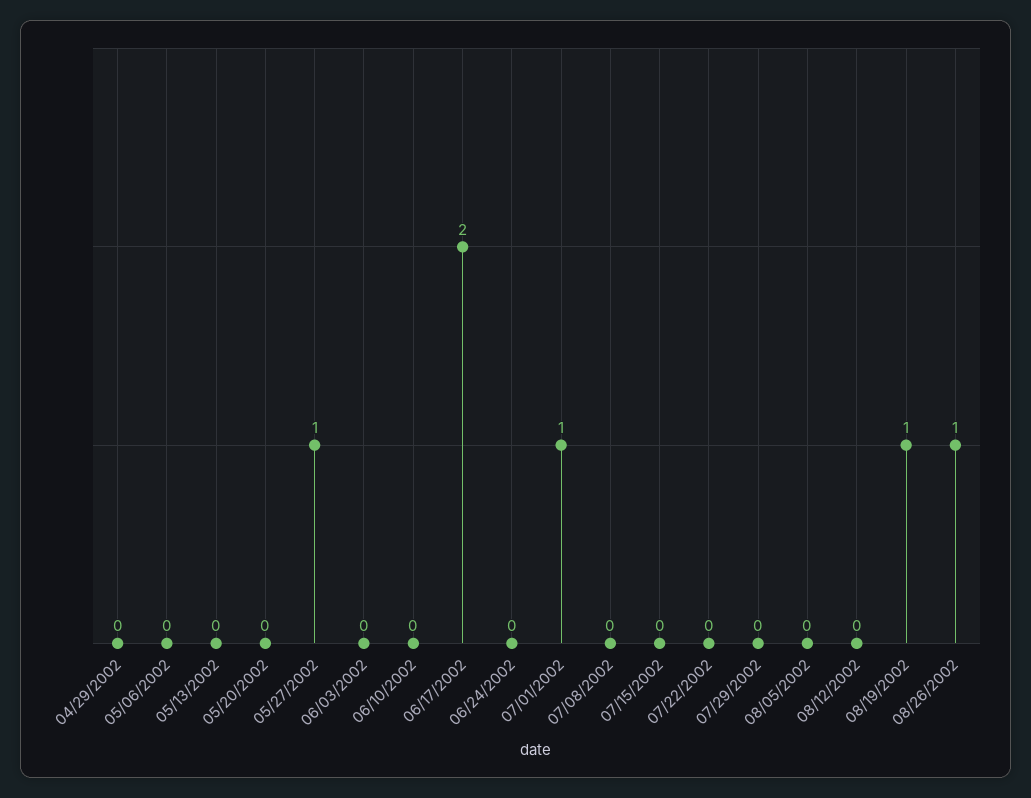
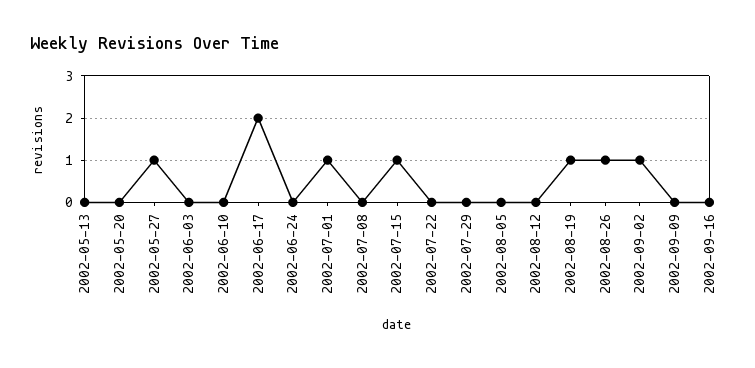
04/29/2002: 0 -> none
05/06/2002: 0 -> none
07/15/2002: 0 -> 1
2002-09-02: none -> 1
2002-09-09: none -> 0
2002-09-16: none -> 0

